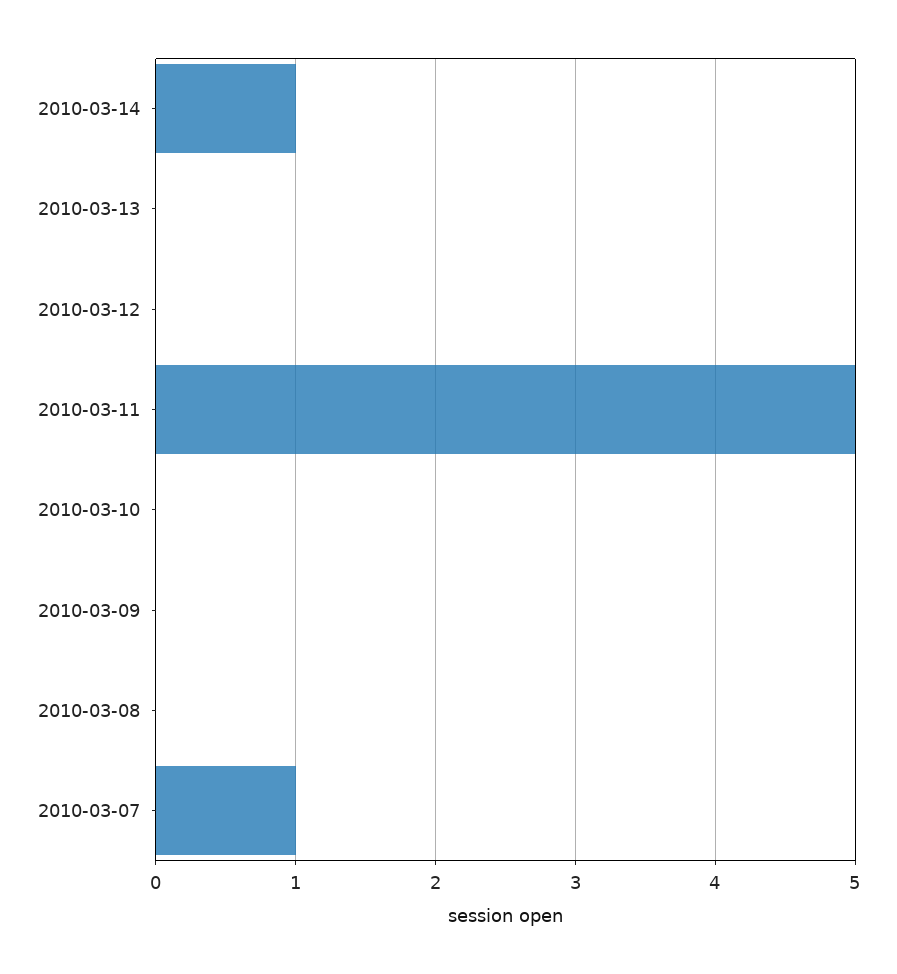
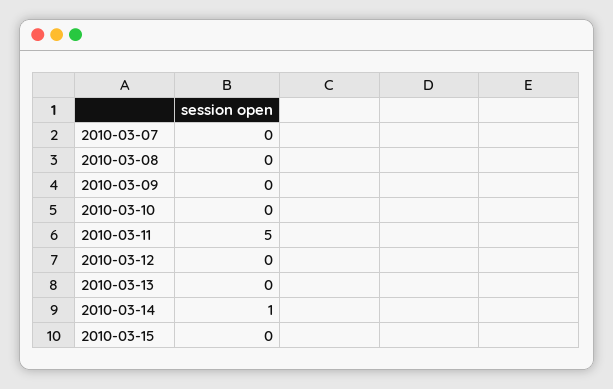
2010-03-07: 1 -> 0
2010-03-15: none -> 0

